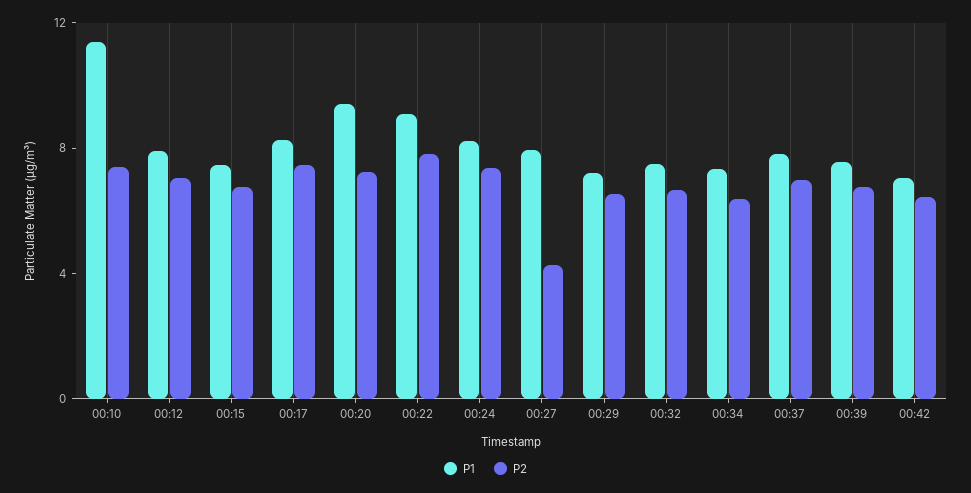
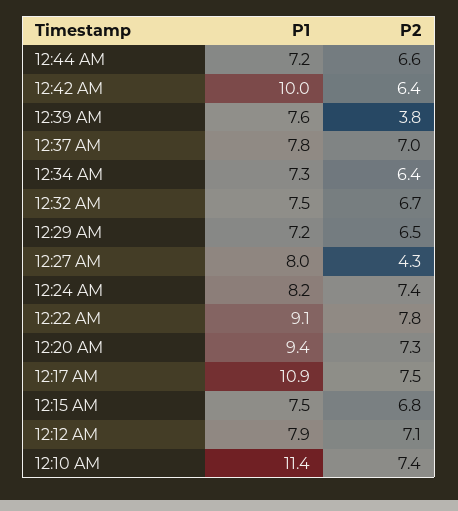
P1, 00:17: 8 -> 10.9
P2, 00:39: 7 -> 3.8
P1, 00:42: 7 -> 10
P1, 12:44 AM: none -> 7.2
P2, 12:44 AM: none -> 6.6

